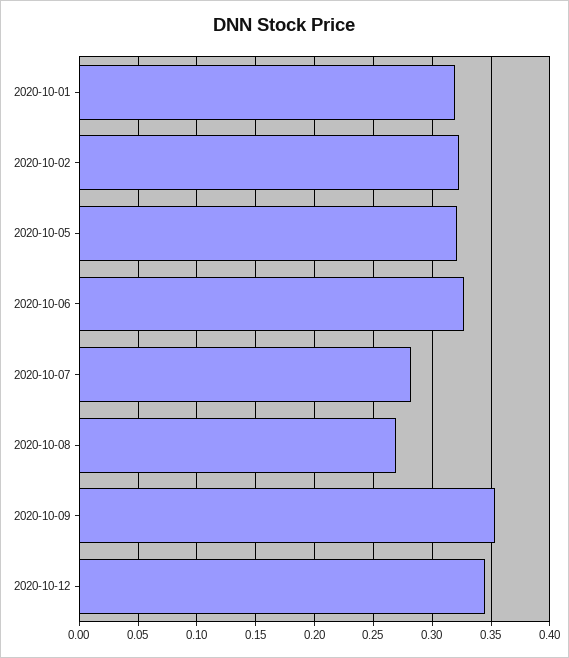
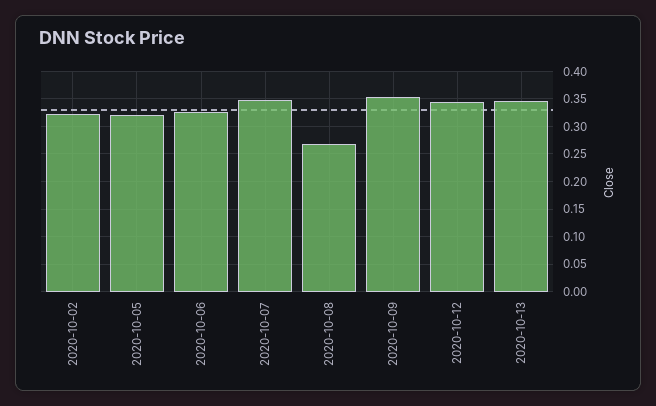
2020-10-01: 0.32 -> none
2020-10-07: 0.28 -> 0.35
2020-10-13: none -> 0.35

